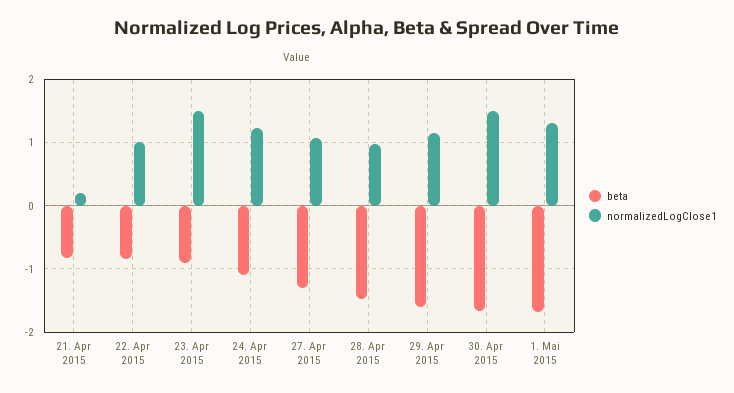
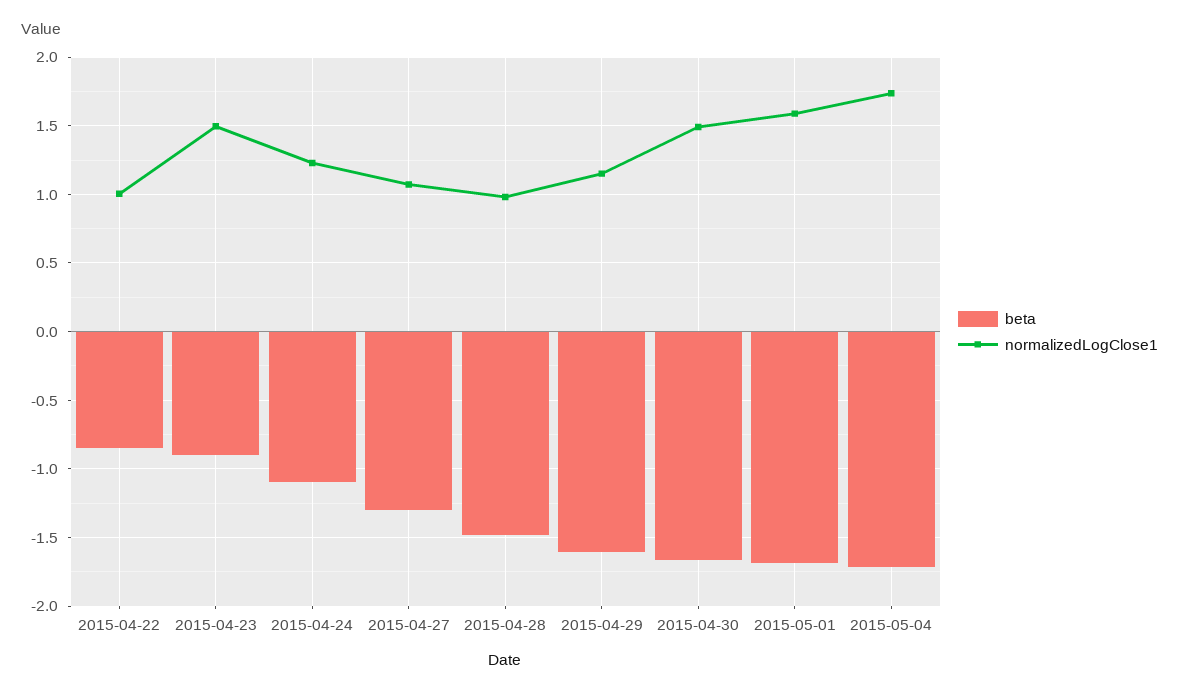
beta, 21. Apr 2015: -0.8 -> none
normalizedLogClose1, 21. Apr 2015: 0.2 -> none
normalizedLogClose1, 1. Mai 2015: 1.3 -> 1.6
beta, 2015-05-04: none -> -1.7
normalizedLogClose1, 2015-05-04: none -> 1.75

